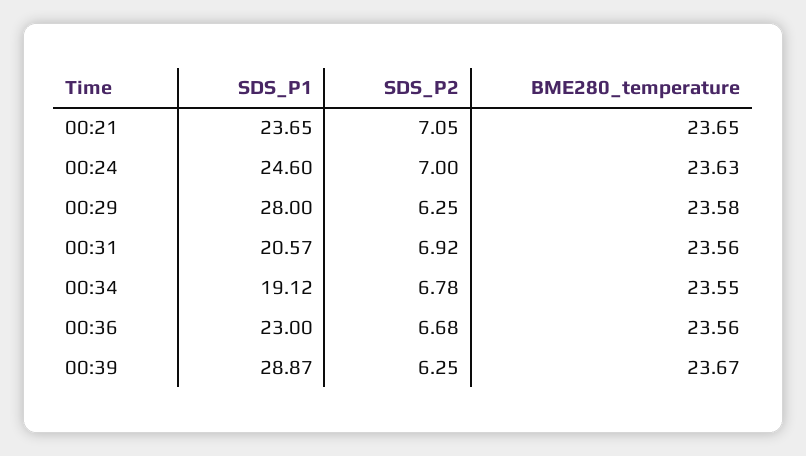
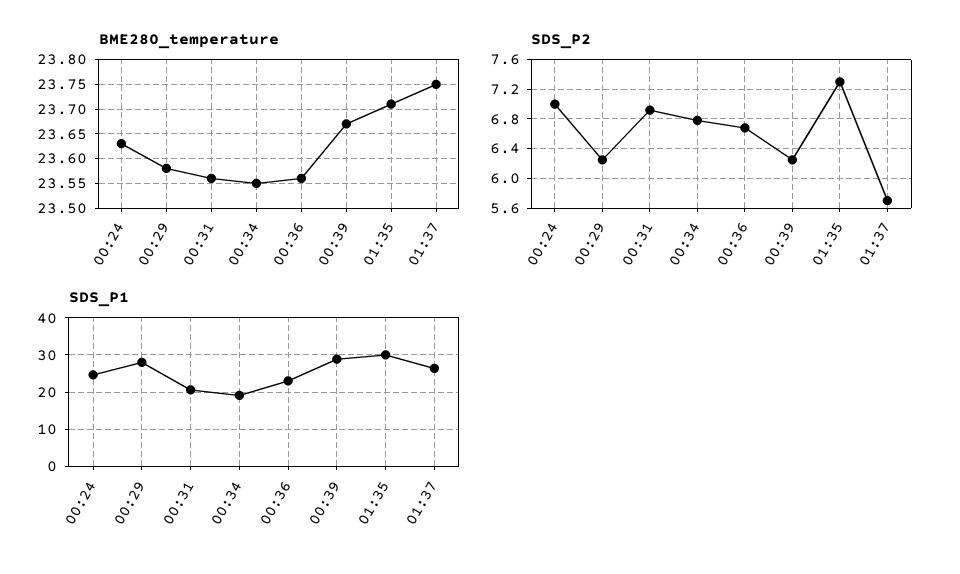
SDS_P1, 00:21: 23.65 -> none
SDS_P2, 00:21: 7.05 -> none
BME280_temperature, 00:21: 23.65 -> none
BME280_temperature, 01:35: none -> 23.7
BME280_temperature, 01:37: none -> 23.75
SDS_P2, 01:35: none -> 7.3
SDS_P2, 01:37: none -> 5.7
SDS_P1, 01:35: none -> 30
SDS_P1, 01:37: none -> 26

